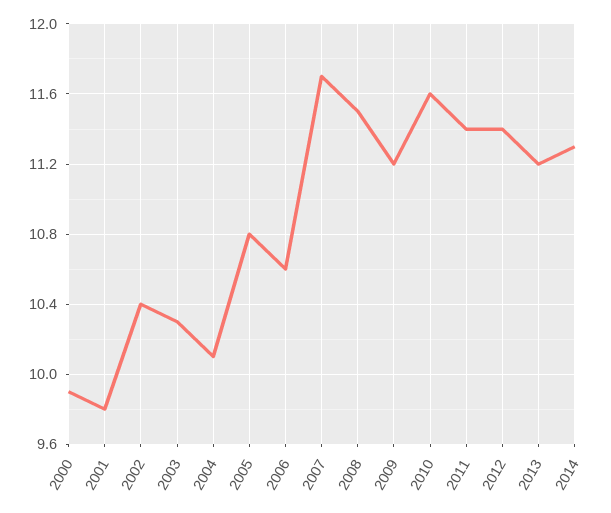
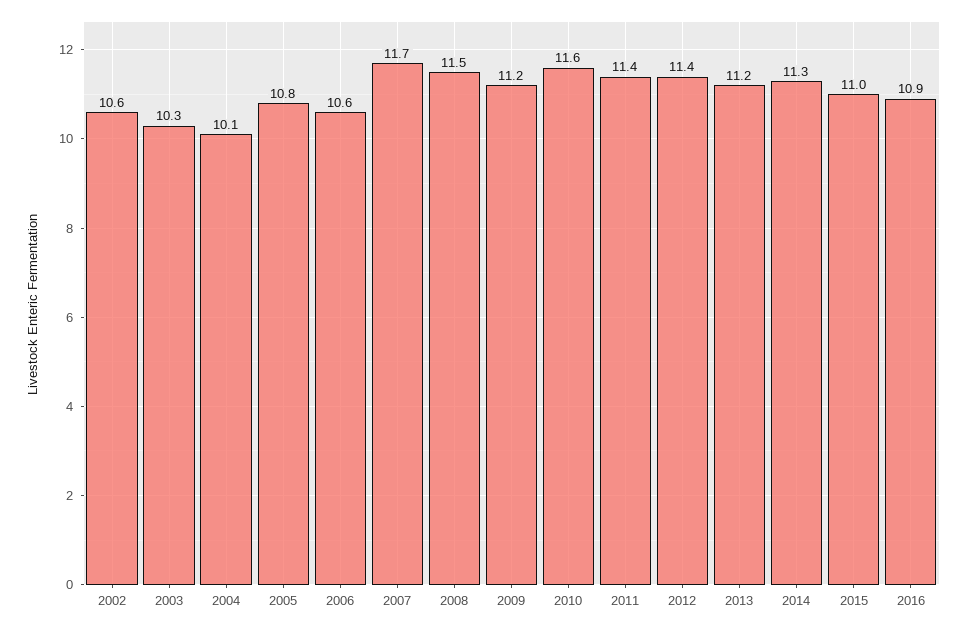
2000: 9.9 -> none
2001: 9.8 -> none
2002: 10.4 -> 10.6
2015: none -> 11
2016: none -> 10.9

